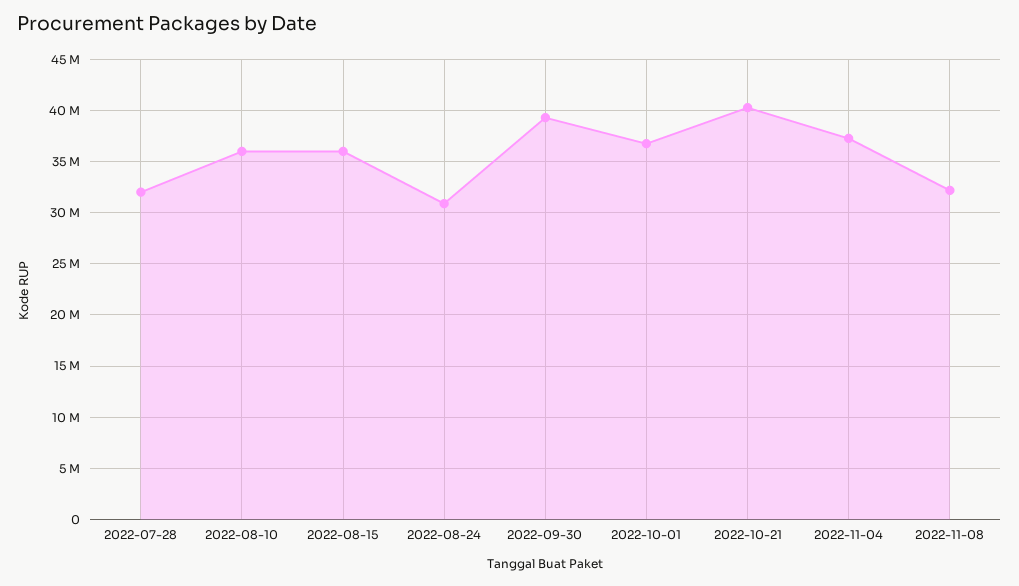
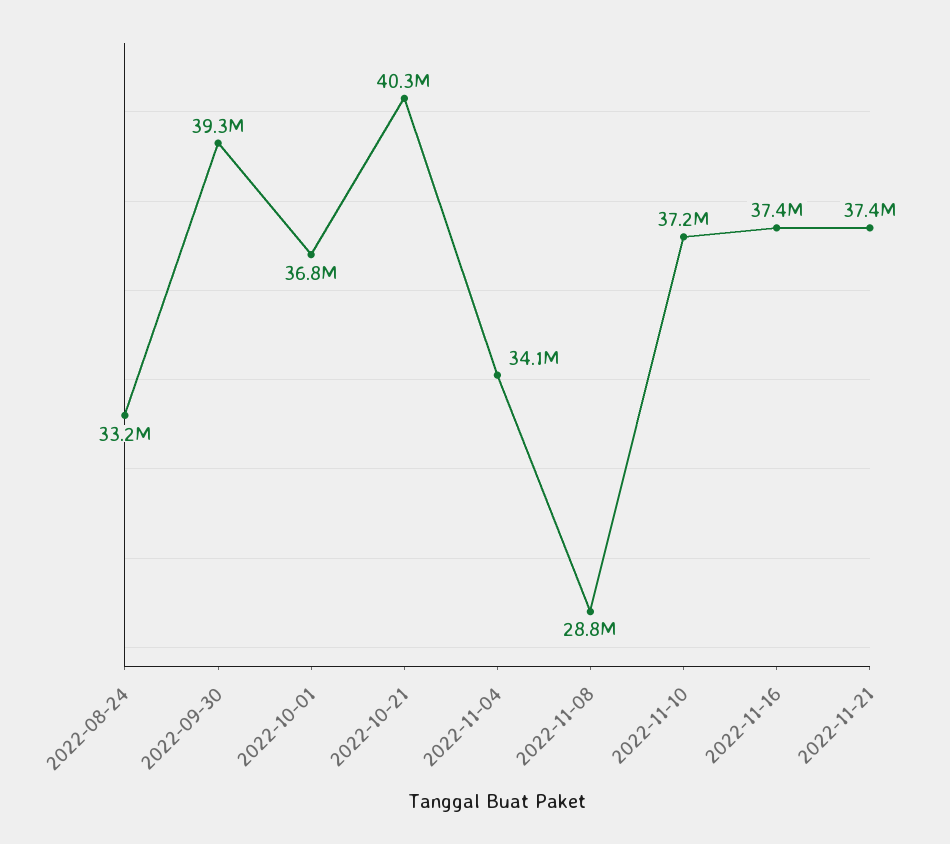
2022-07-28: 32000000 -> none
2022-08-10: 36000000 -> none
2022-08-15: 36000000 -> none
2022-08-24: 31000000 -> 33200000
2022-11-04: 37000000 -> 34100000
2022-11-08: 32000000 -> 28800000
2022-11-10: none -> 37200000
2022-11-16: none -> 37400000
2022-11-21: none -> 37400000

